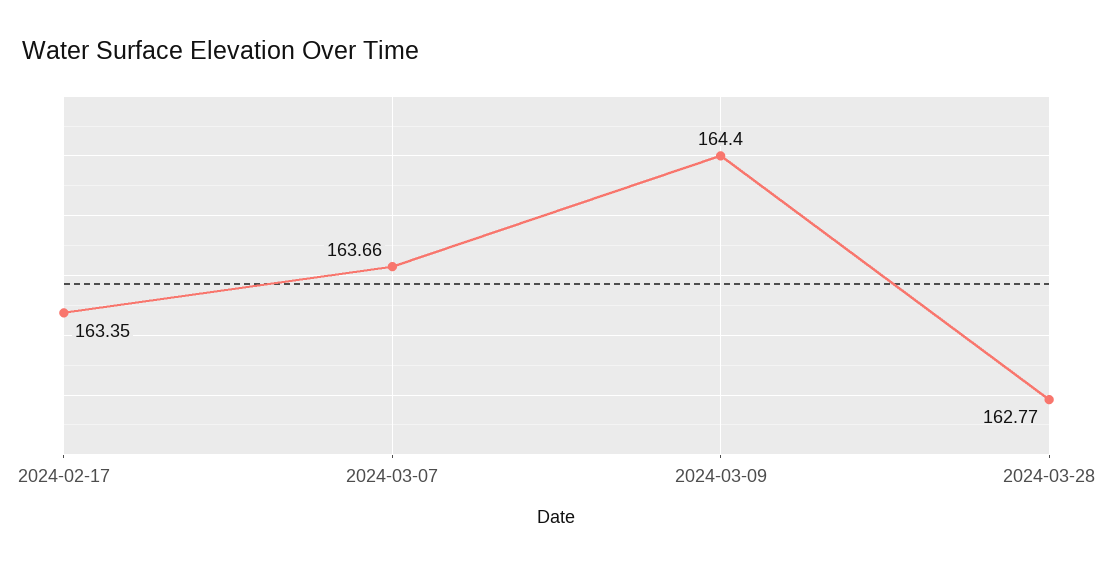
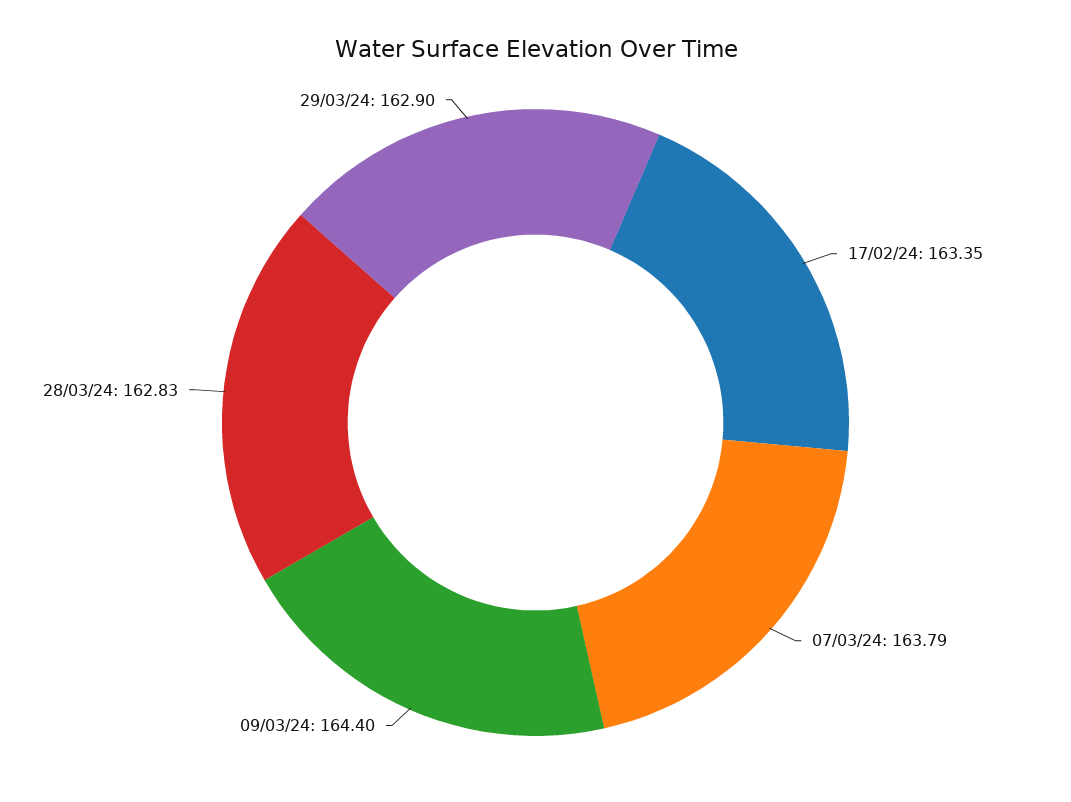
2024-03-07: 163.66 -> 163.79
2024-03-28: 162.77 -> 162.83
29/03/24: none -> 162.9

